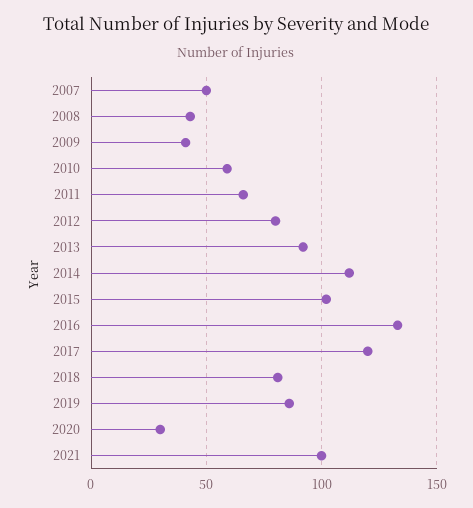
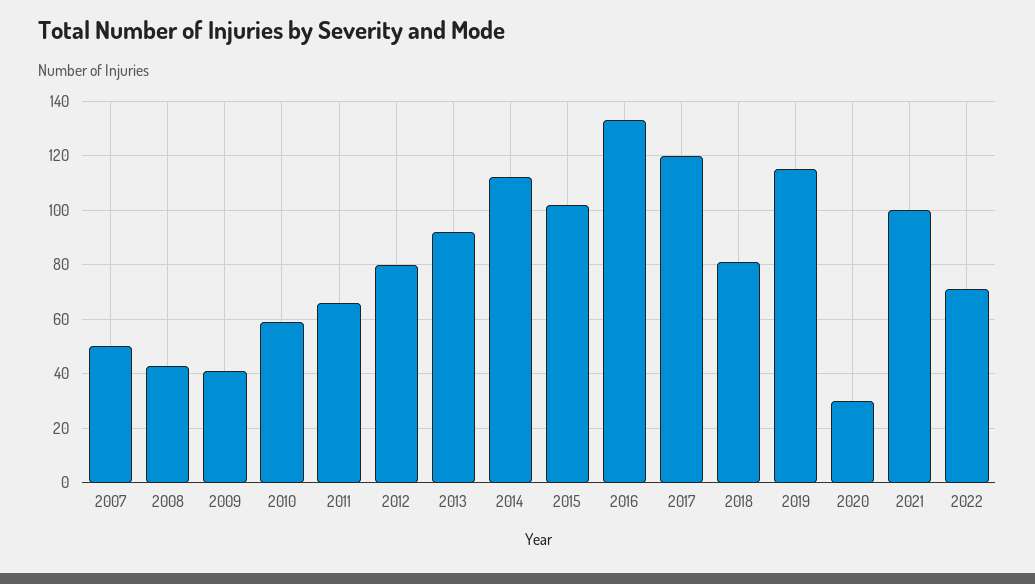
2019: 85 -> 115
2022: none -> 70

